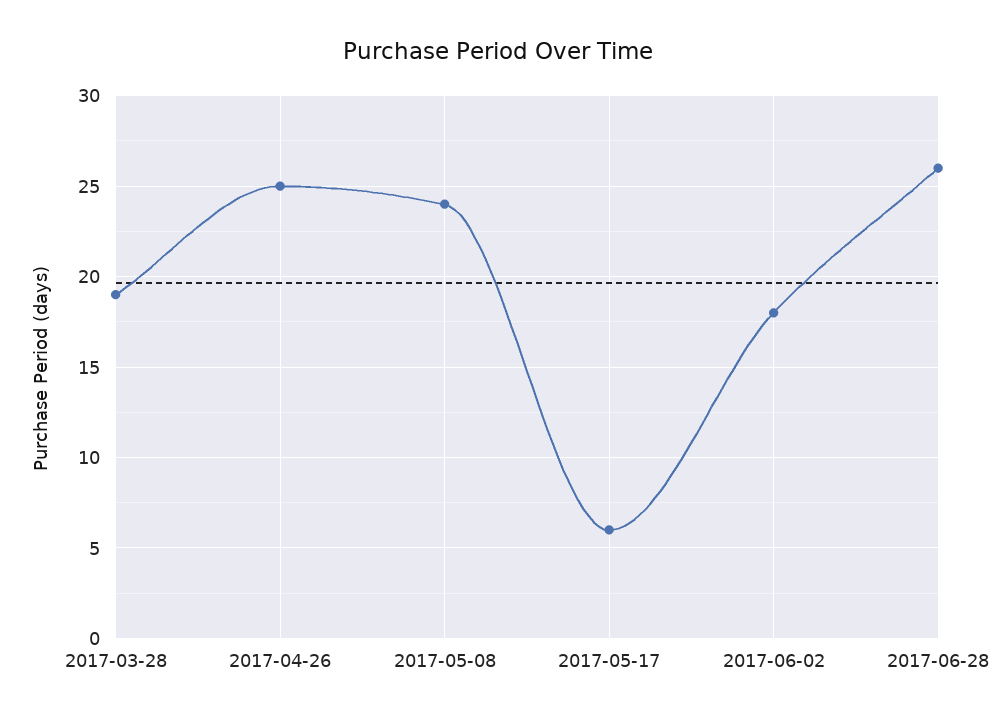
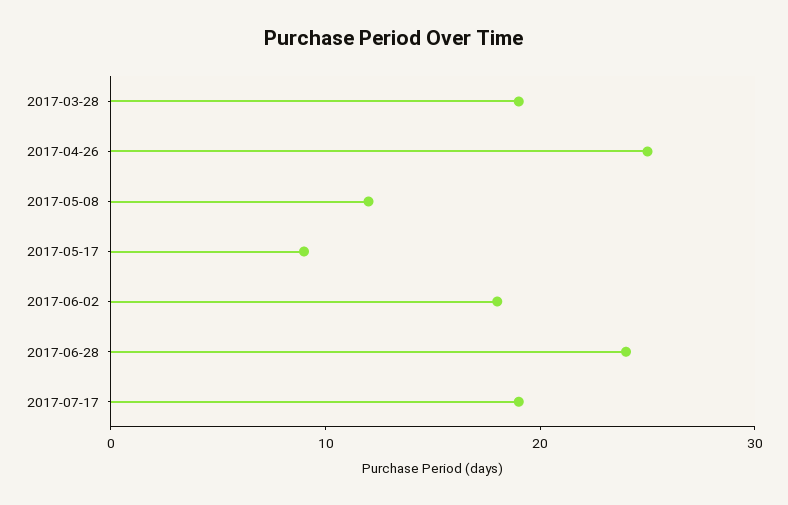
2017-05-08: 24 -> 12
2017-05-17: 6 -> 9
2017-06-28: 26 -> 24
2017-07-17: none -> 19

